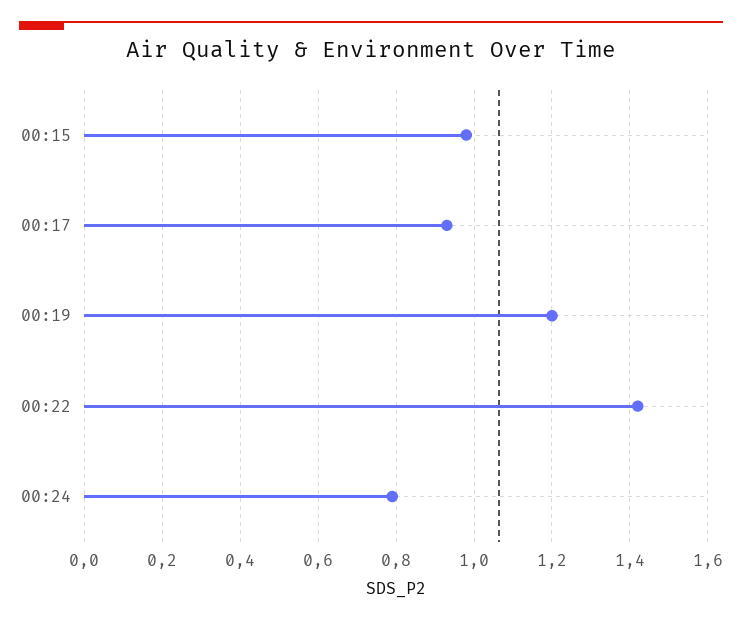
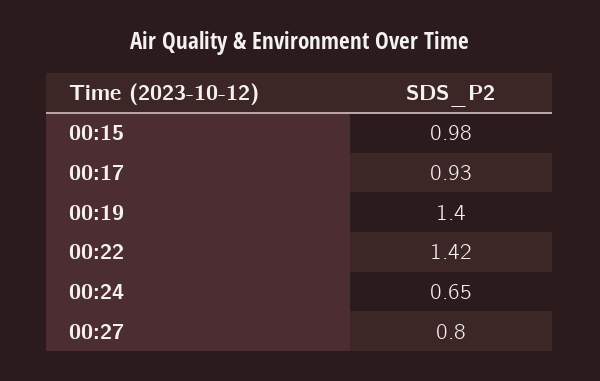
00:19: 1.2 -> 1.4
00:24: 0.8 -> 0.65
00:27: none -> 0.8

